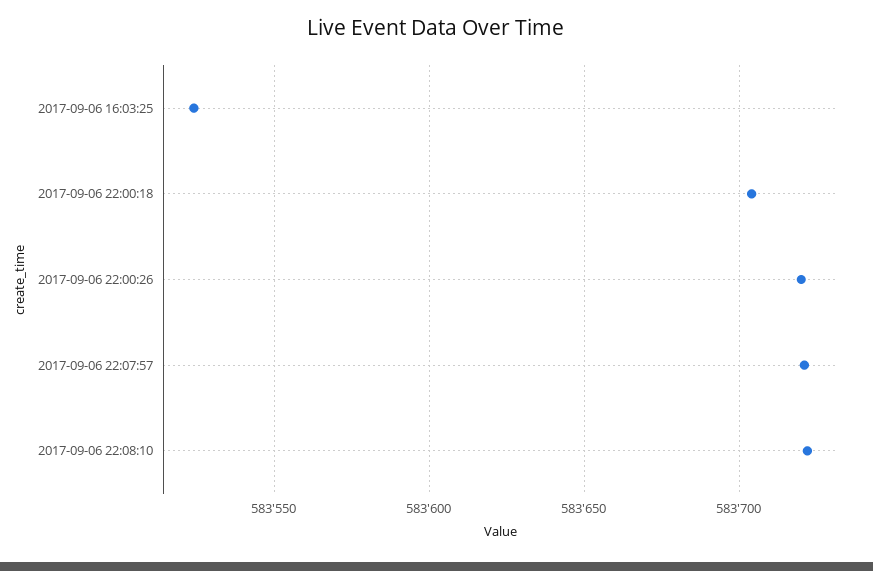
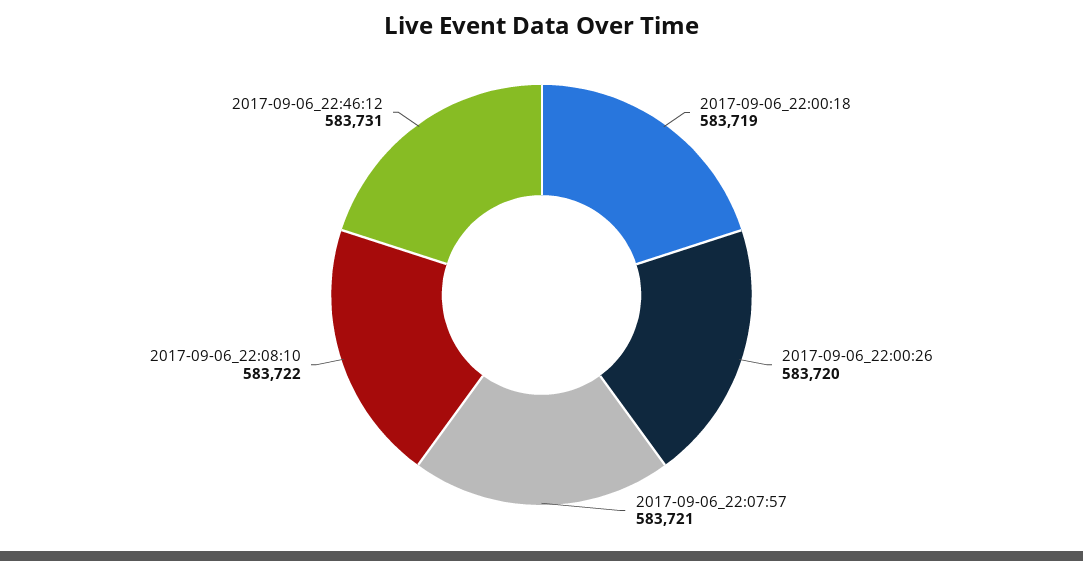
2017-09-06 16:03:25: 583525 -> none
2017-09-06 22:00:18: 583705 -> 583719
2017-09-06_22:46:12: none -> 583731

